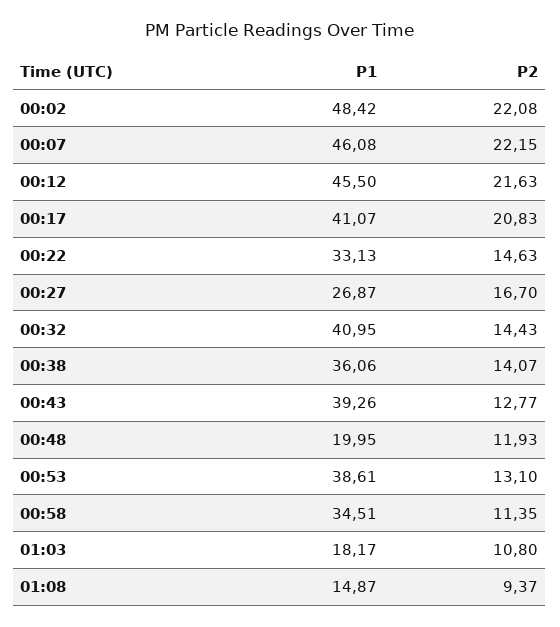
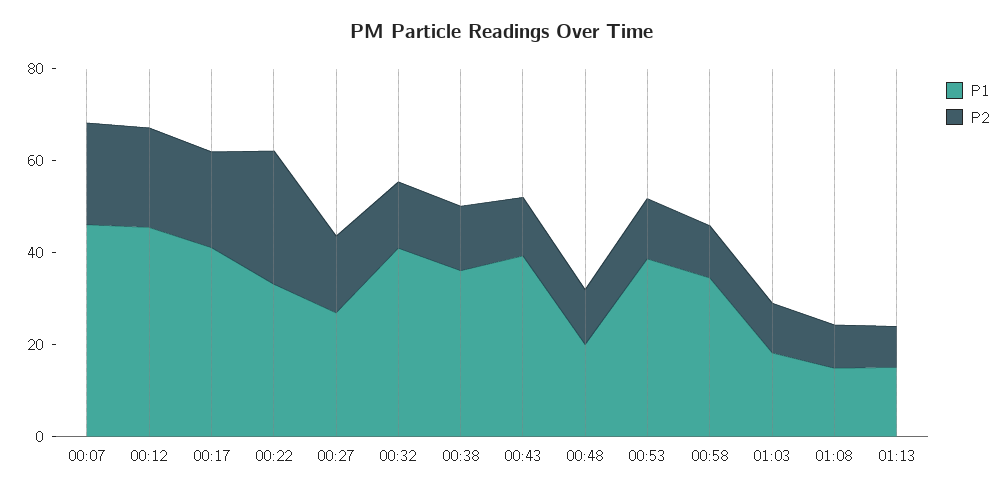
P1, 00:02: 48.42 -> none
P2, 00:02: 22.08 -> none
P2, 00:22: 14.63 -> 30
P1, 01:13: none -> 15
P2, 01:13: none -> 10

